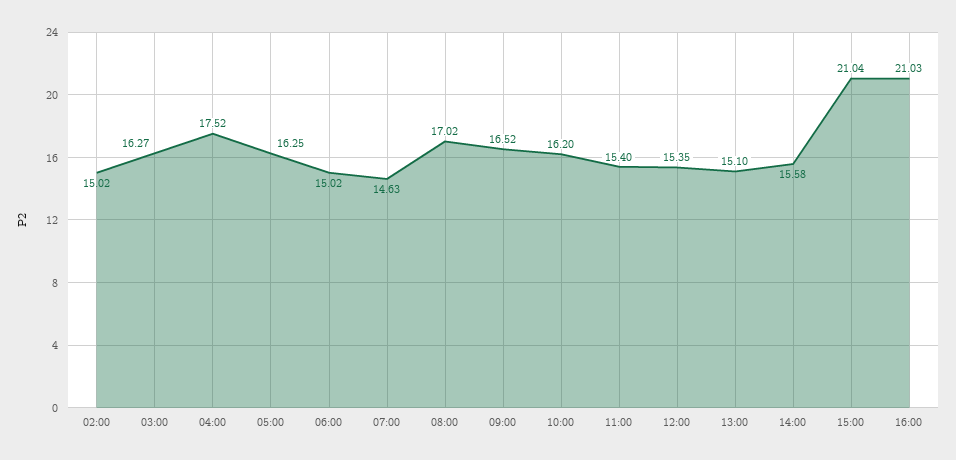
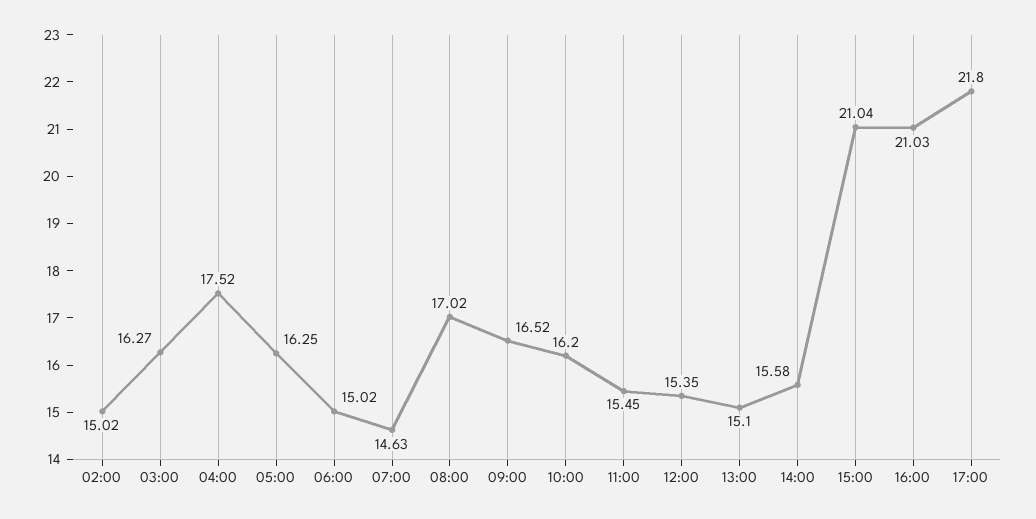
11:00: 15.4 -> 15.45
17:00: none -> 21.8

